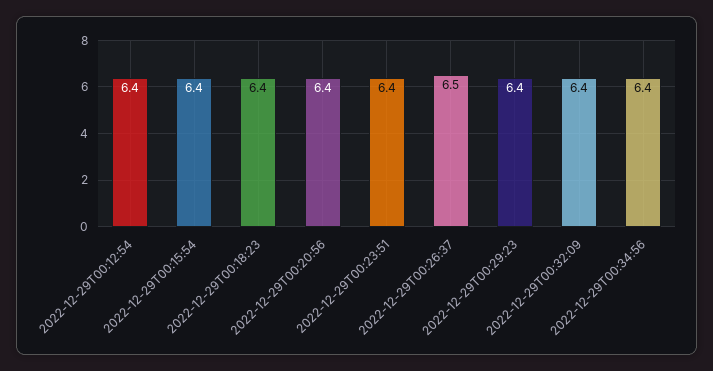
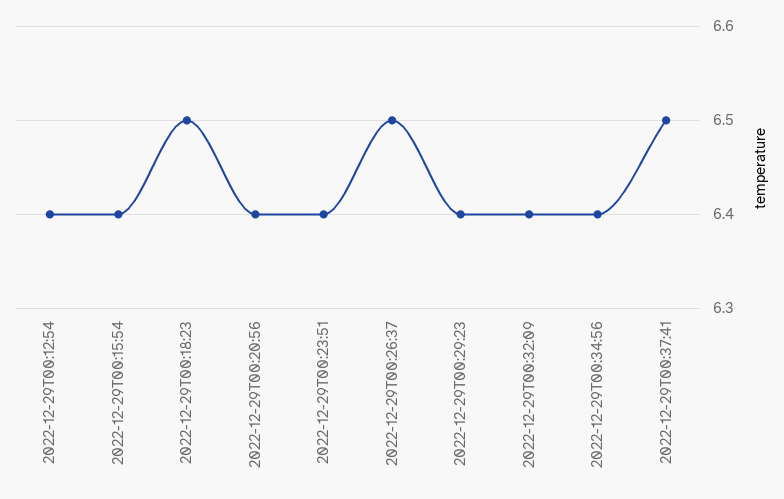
2022-12-29T00:18:23: 6.4 -> 6.5
2022-12-29T00:37:41: none -> 6.5

